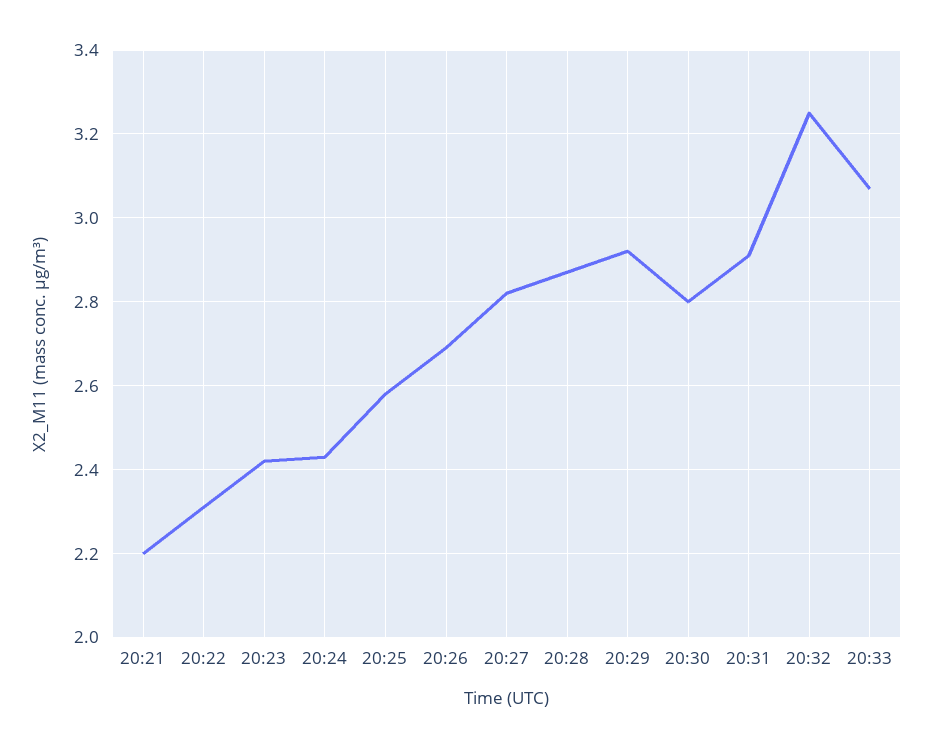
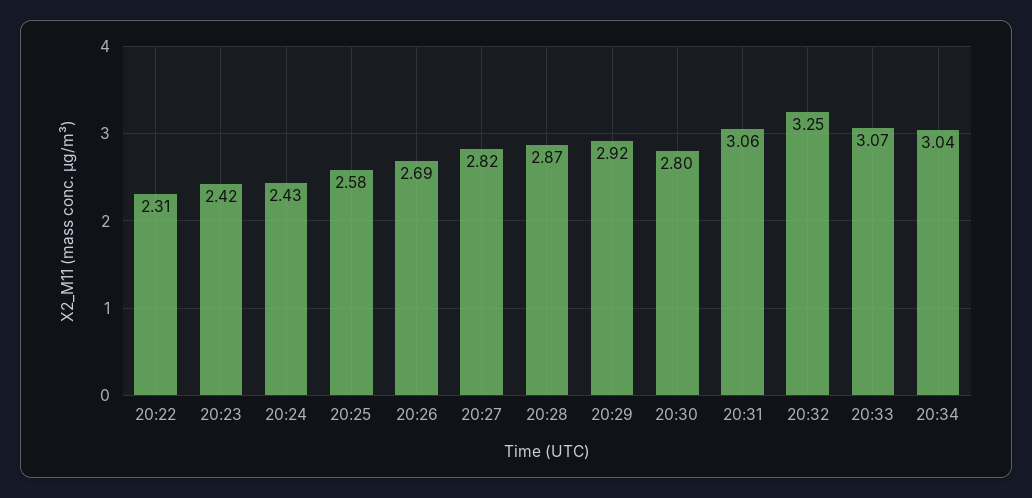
20:21: 2.2 -> none
20:31: 2.9 -> 3.06
20:34: none -> 3.04

